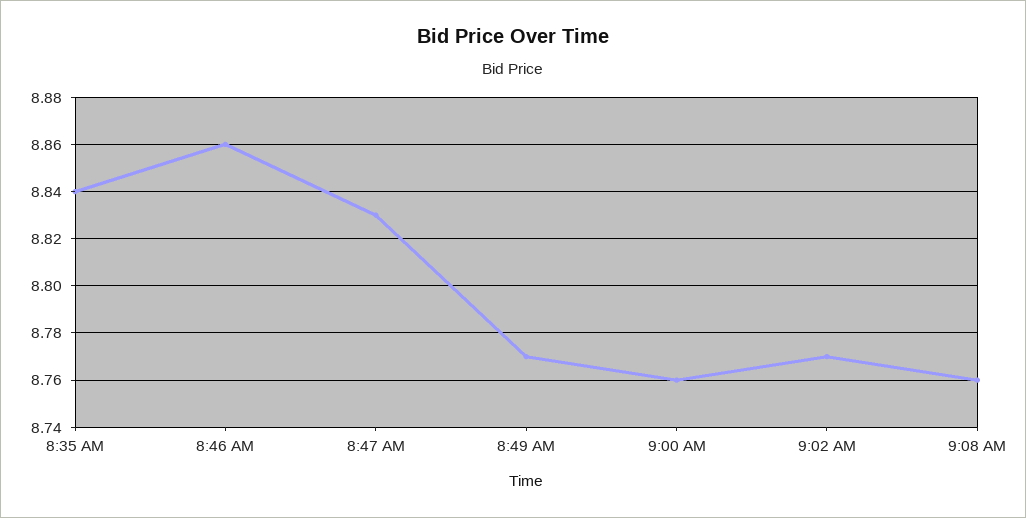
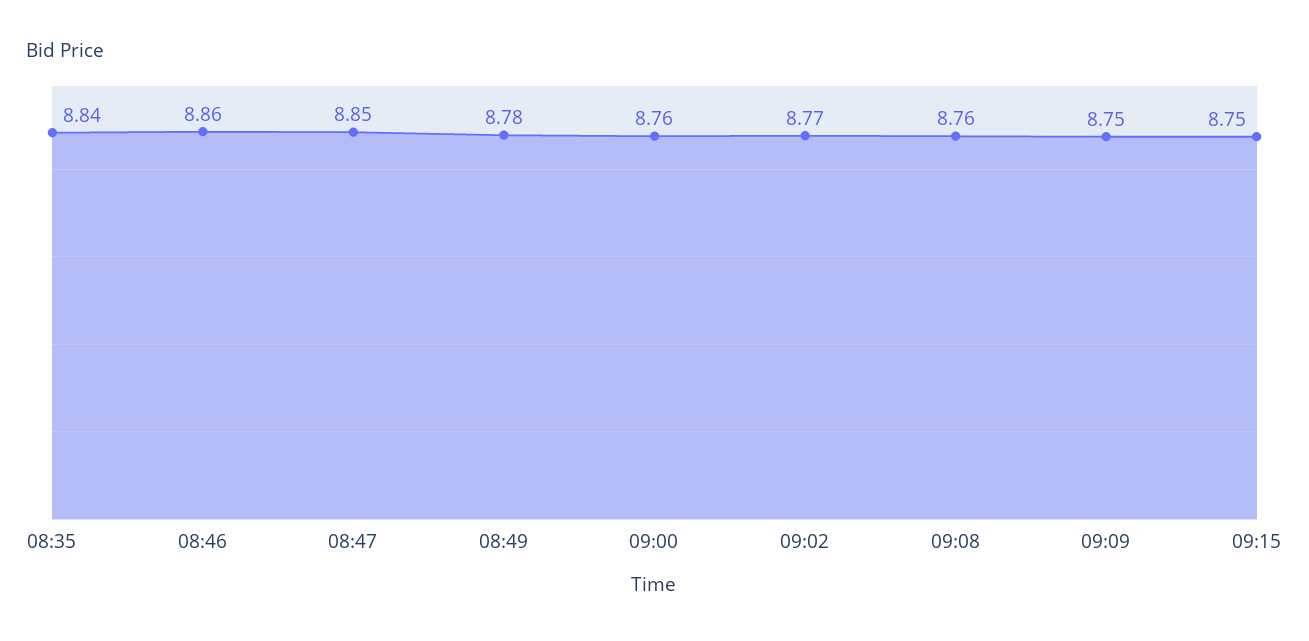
8:47 AM: 8.83 -> 8.85
8:49 AM: 8.77 -> 8.78
09:09: none -> 8.75
09:15: none -> 8.75

